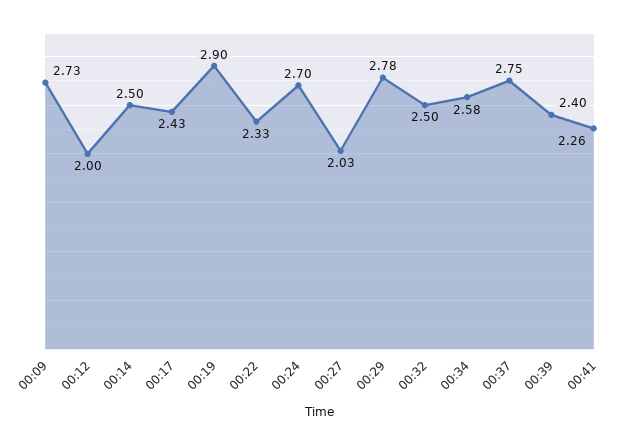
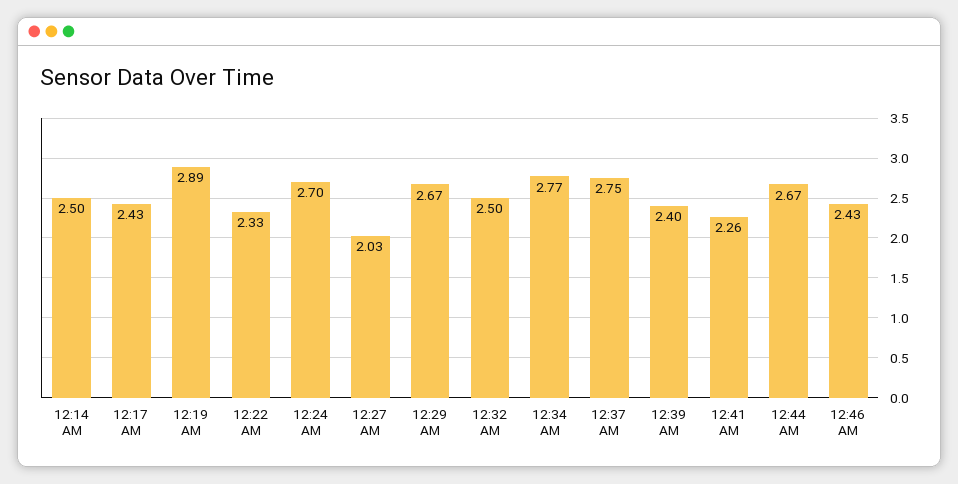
00:09: 2.73 -> none
00:12: 2 -> none
00:19: 2.9 -> 2.89
00:29: 2.78 -> 2.67
00:34: 2.58 -> 2.77
12:44 AM: none -> 2.67
12:46 AM: none -> 2.43

